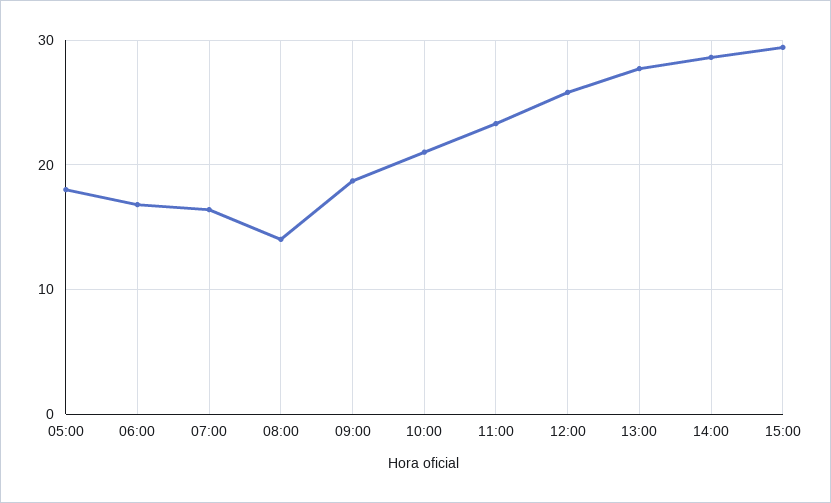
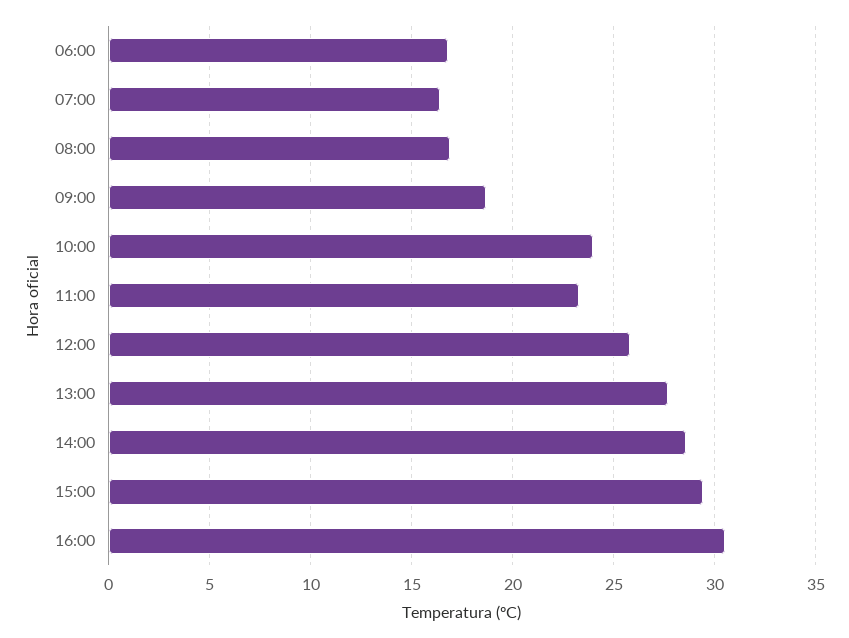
05:00: 18 -> none
08:00: 14 -> 17
10:00: 21 -> 24
16:00: none -> 30.5

